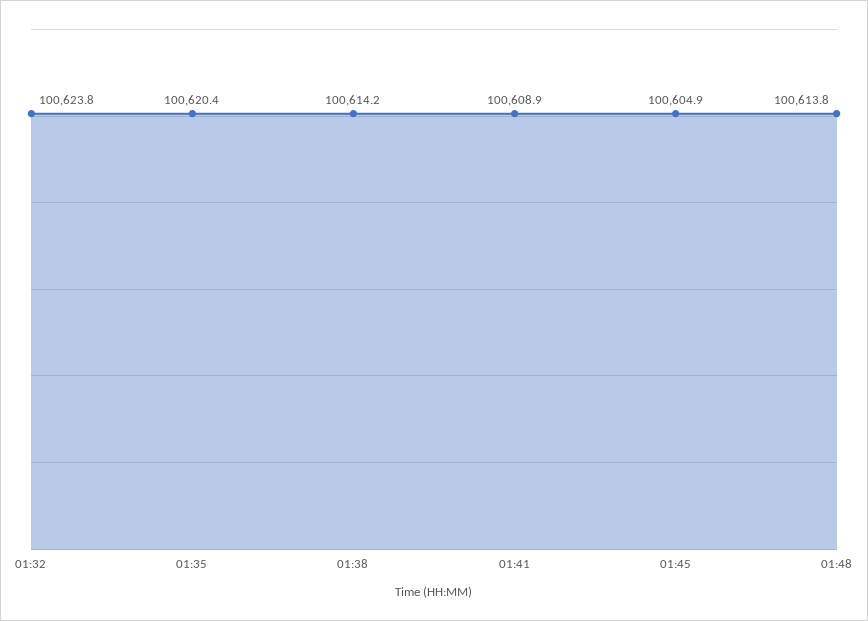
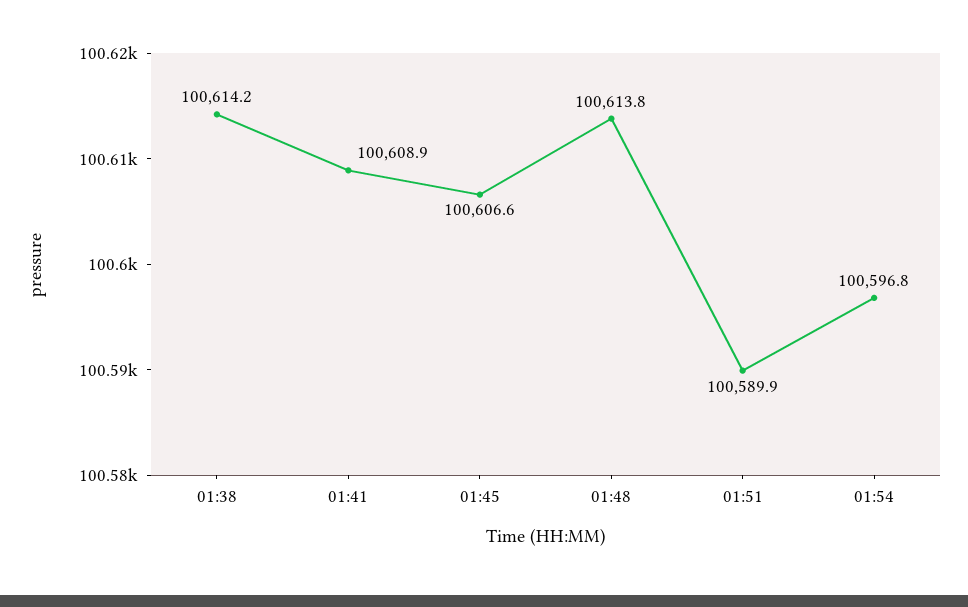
01:32: 100623.8 -> none
01:35: 100620.4 -> none
01:45: 100604.9 -> 100606.6
01:51: none -> 100589.9
01:54: none -> 100596.8

